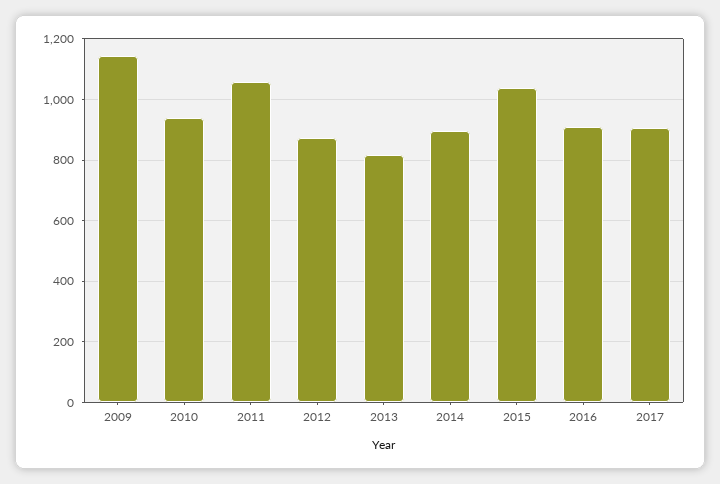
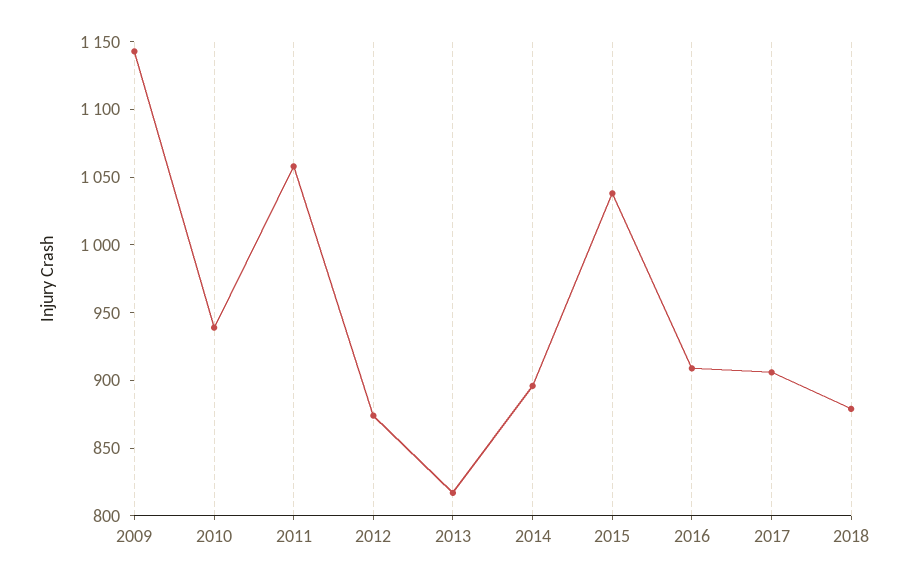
2018: none -> 880

